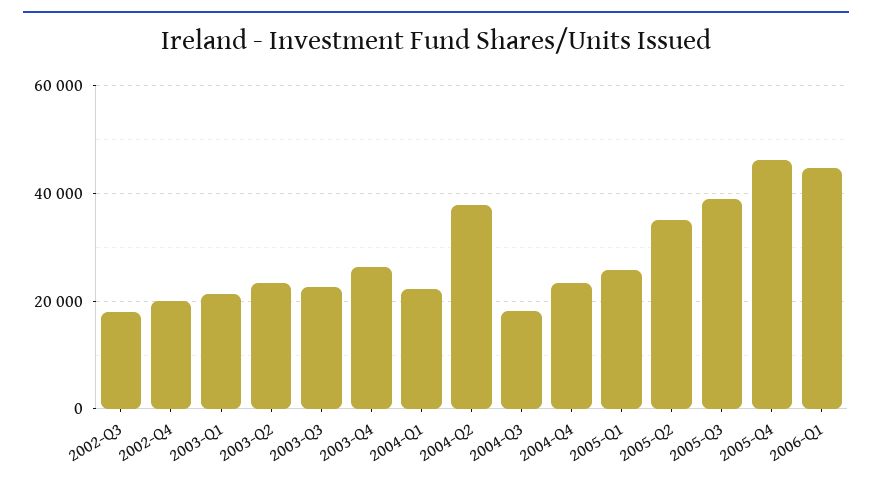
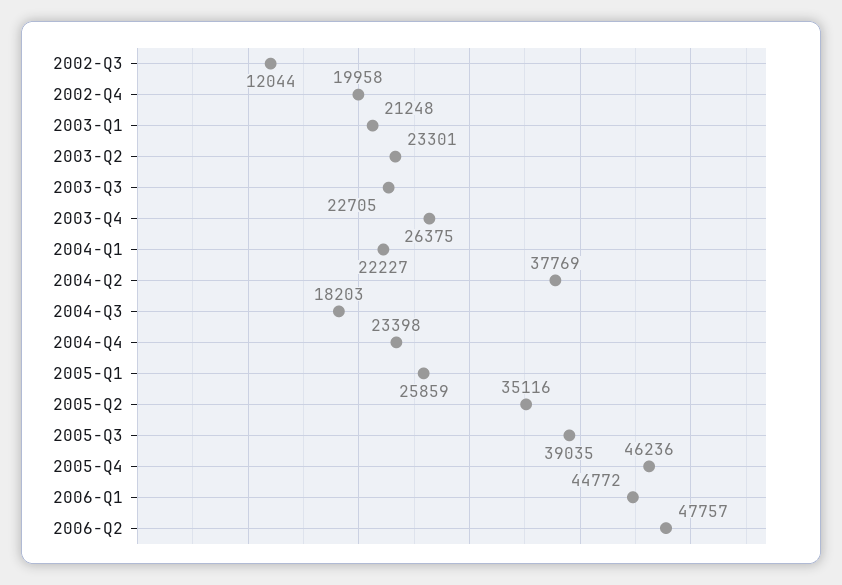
2002-Q3: 18000 -> 12044
2006-Q2: none -> 47757

